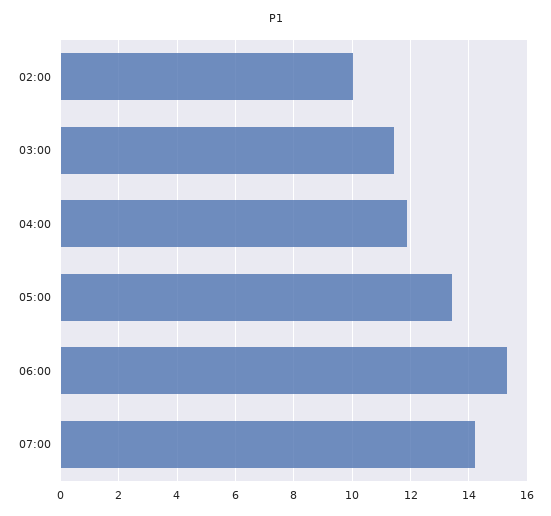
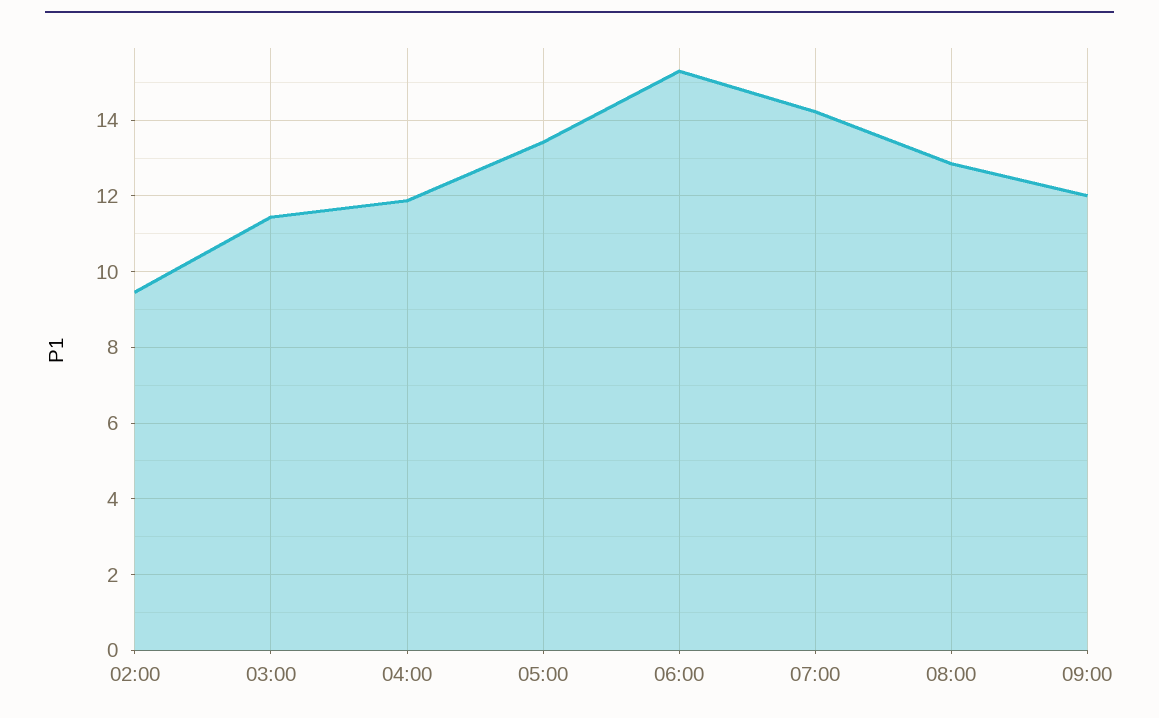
02:00: 10 -> 9.4
08:00: none -> 12.8
09:00: none -> 12

